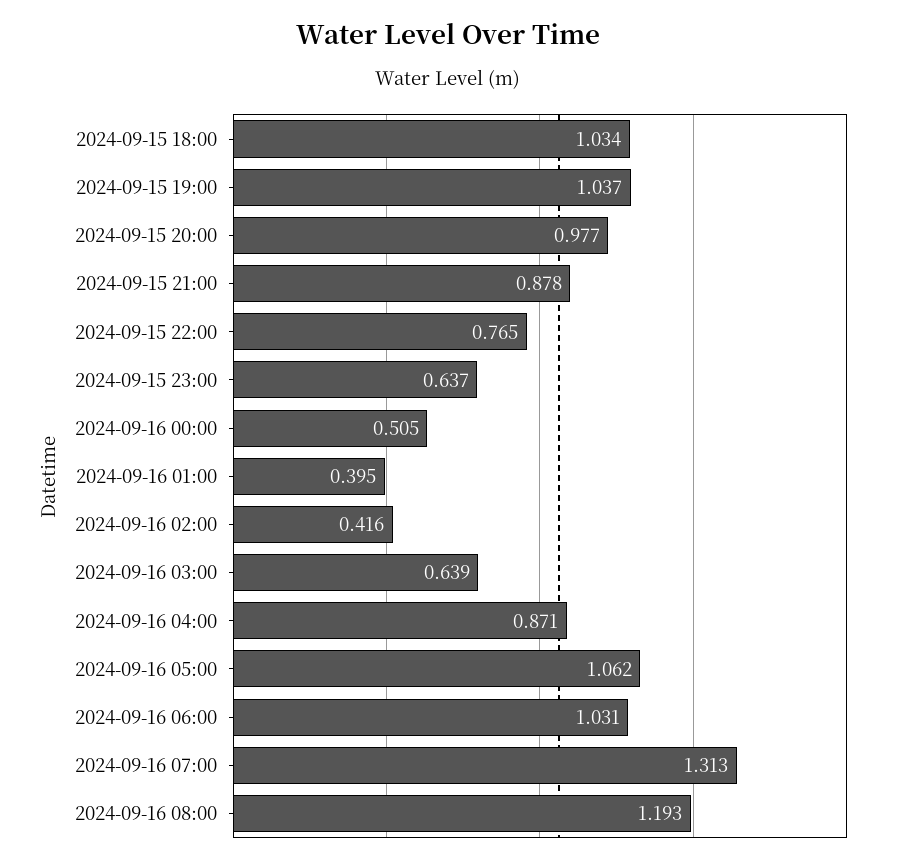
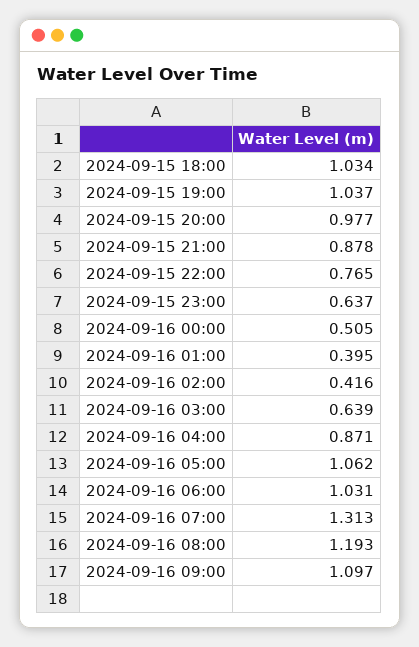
2024-09-16 09:00: none -> 1.097

